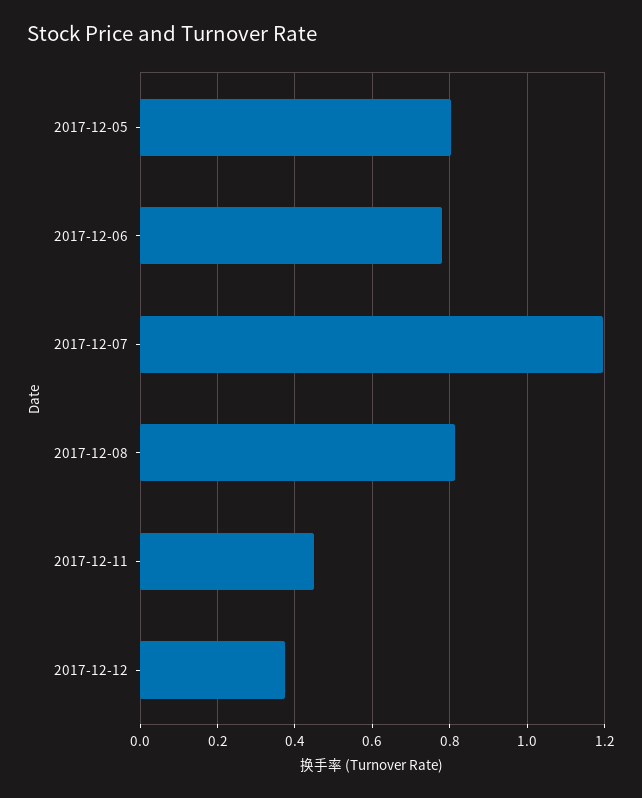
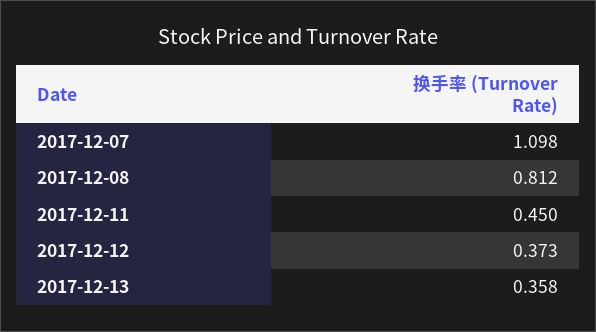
2017-12-05: 0.8 -> none
2017-12-06: 0.78 -> none
2017-12-07: 1.2 -> 1.098
2017-12-13: none -> 0.358

